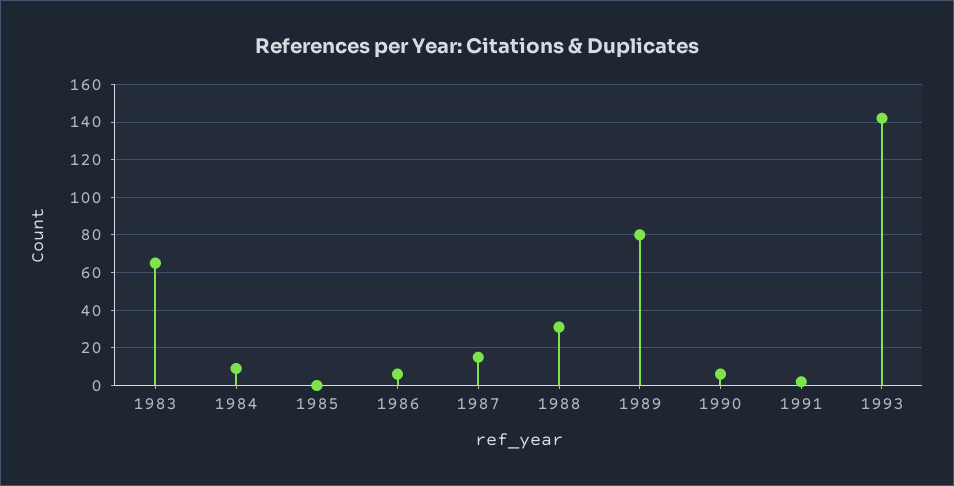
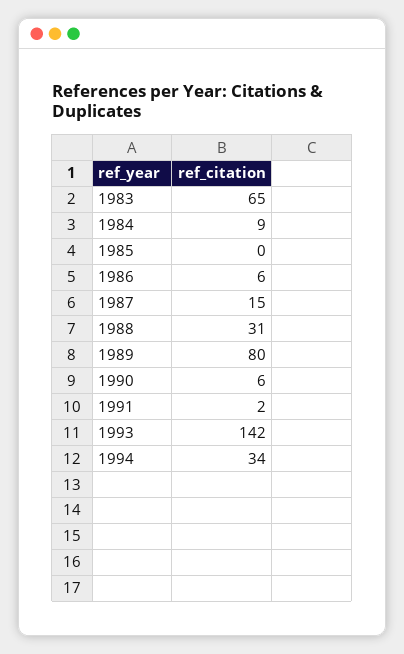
1994: none -> 34

